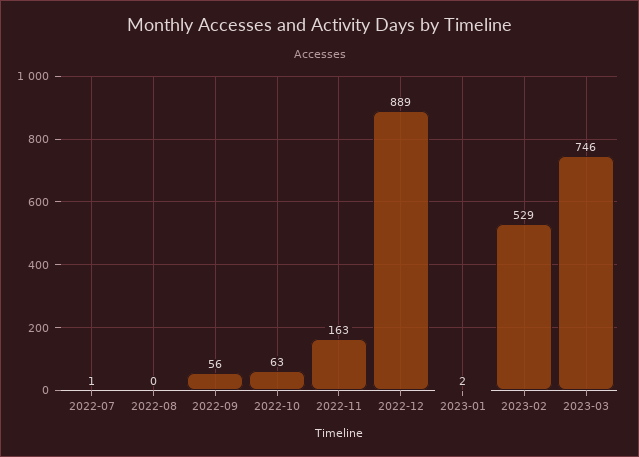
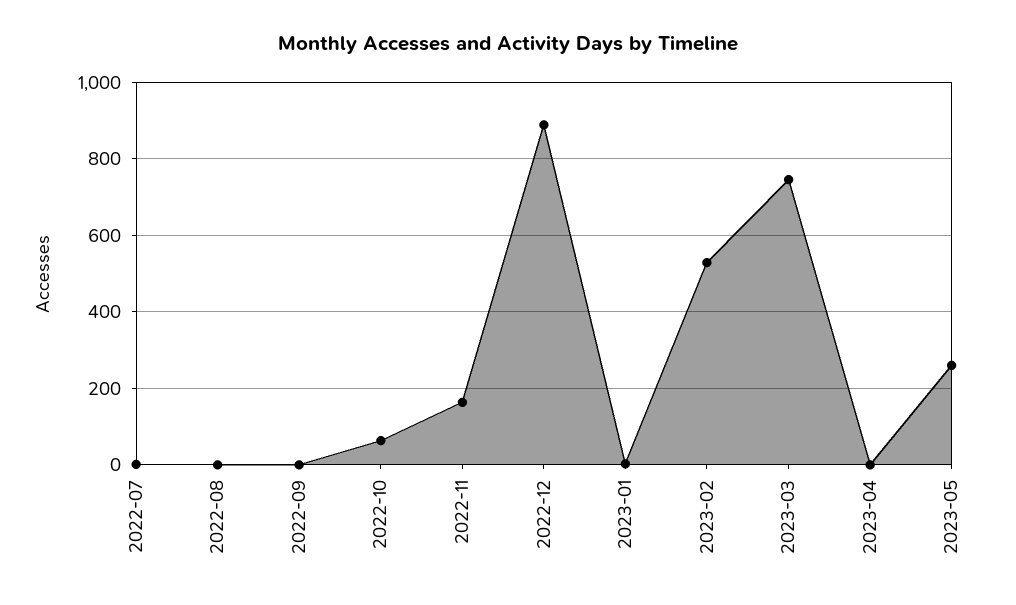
2022-09: 56 -> 0
2023-04: none -> 0
2023-05: none -> 260

